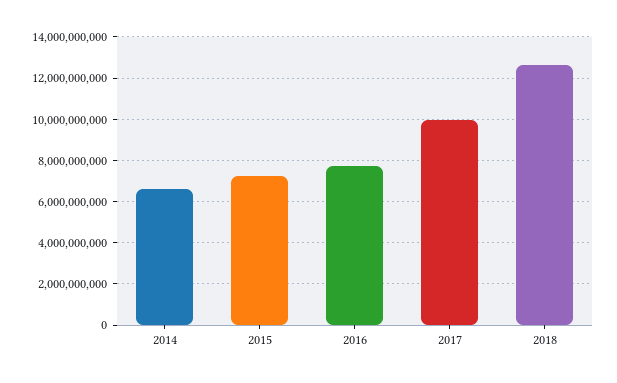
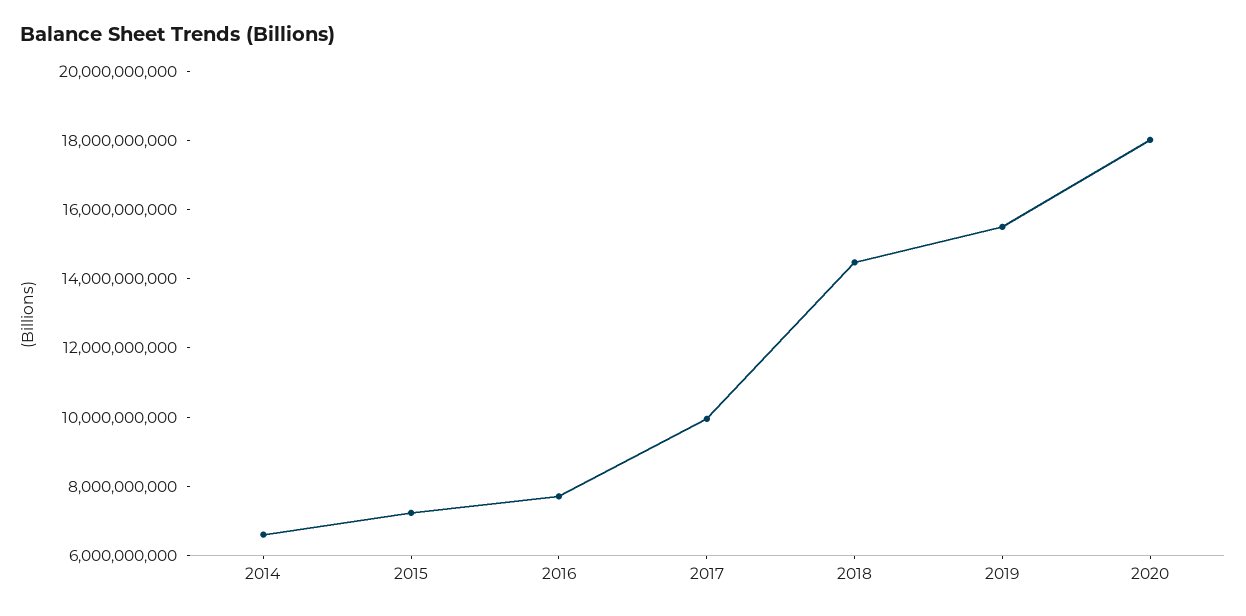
2018: 12500000000 -> 14500000000
2019: none -> 15500000000
2020: none -> 18000000000

